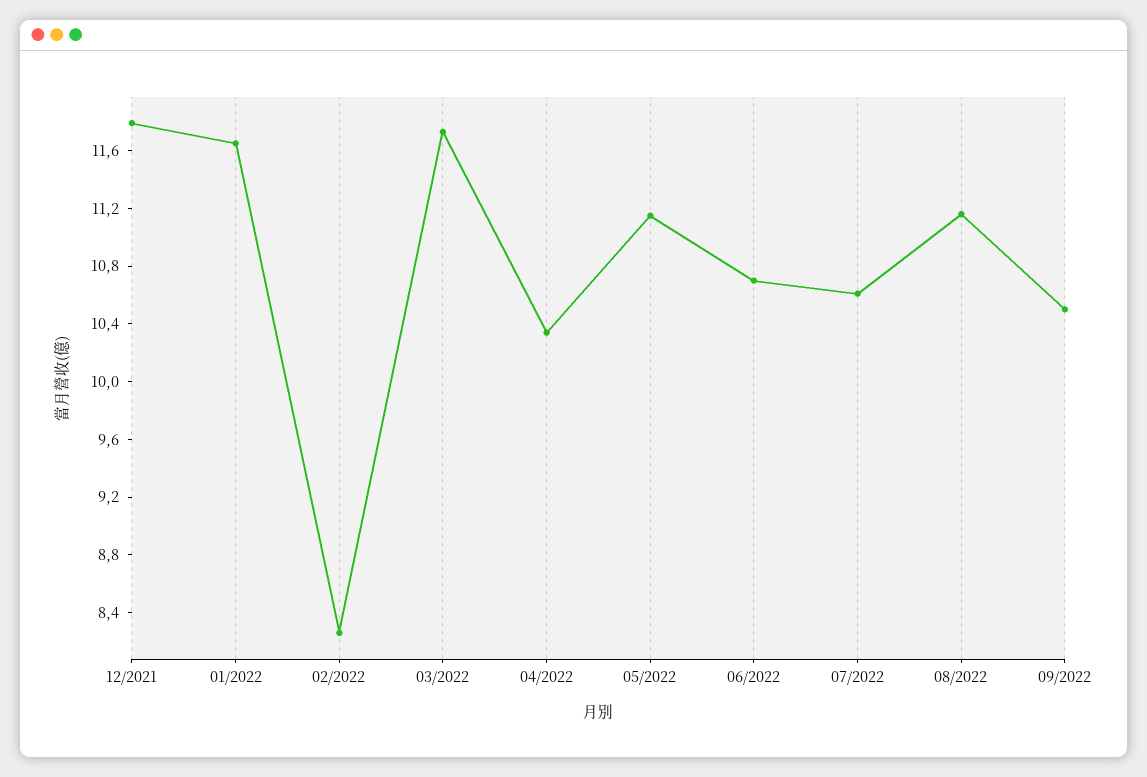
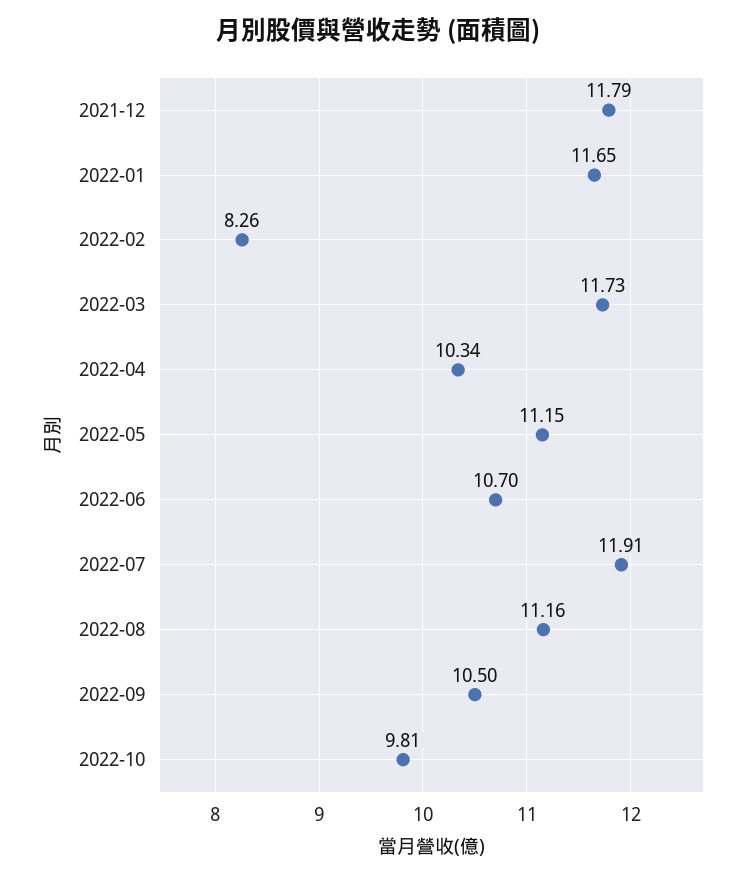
07/2022: 10.6 -> 11.91
2022-10: none -> 9.81

